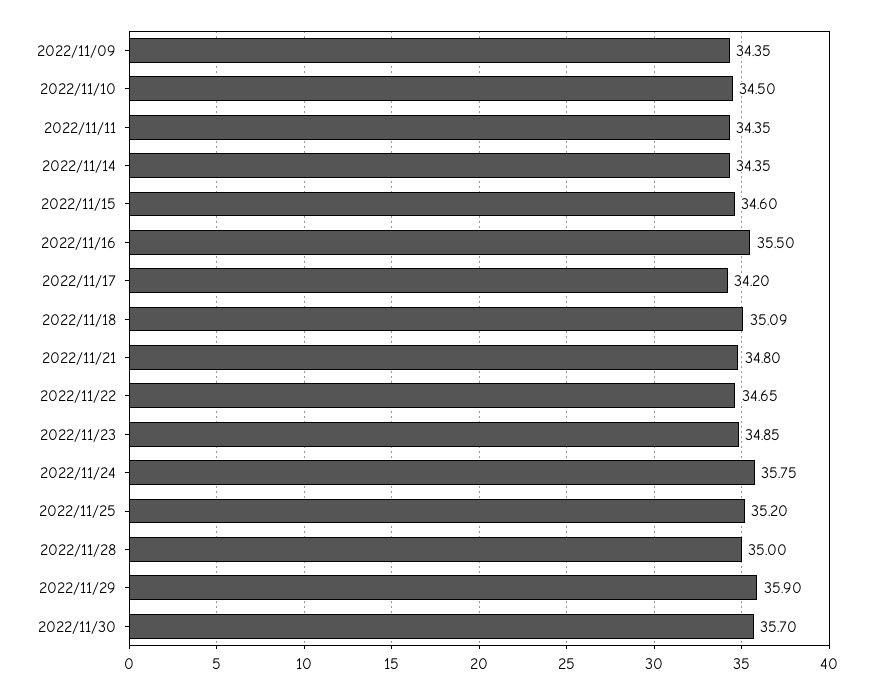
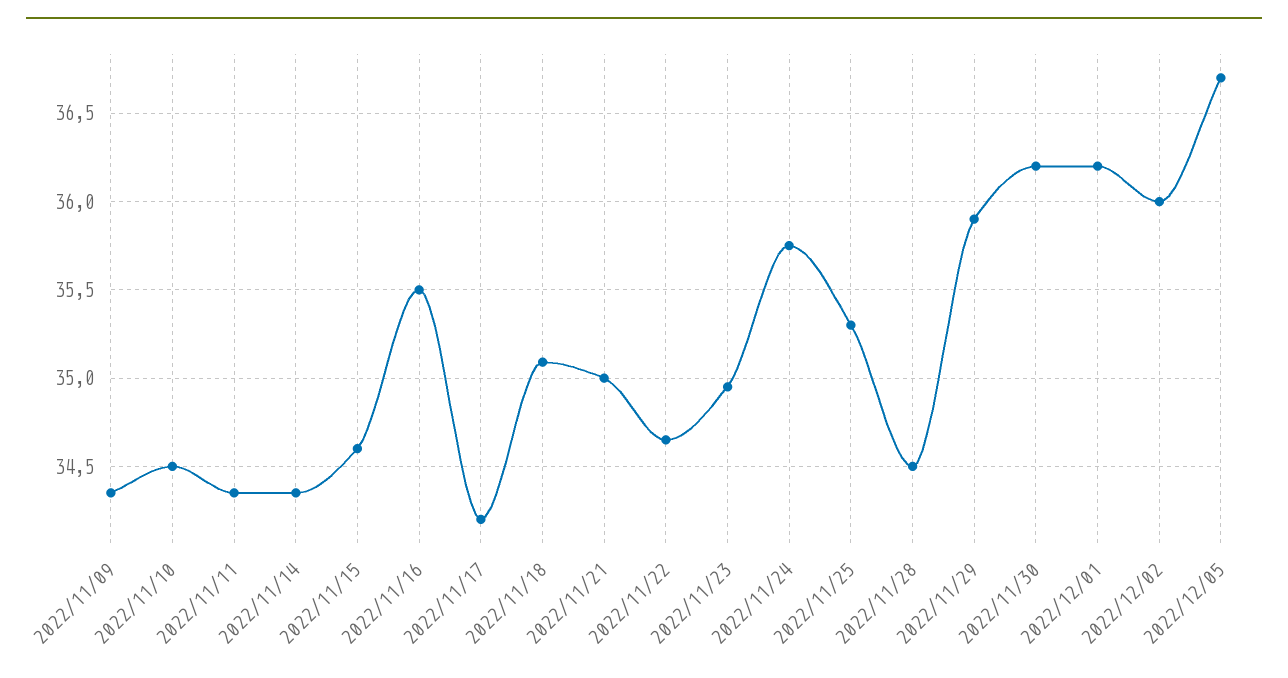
2022/11/21: 34.8 -> 35
2022/11/23: 34.85 -> 34.95
2022/11/25: 35.2 -> 35.3
2022/11/28: 35 -> 34.5
2022/11/30: 35.7 -> 36.2
2022/12/01: none -> 36.2
2022/12/02: none -> 36
2022/12/05: none -> 36.7

